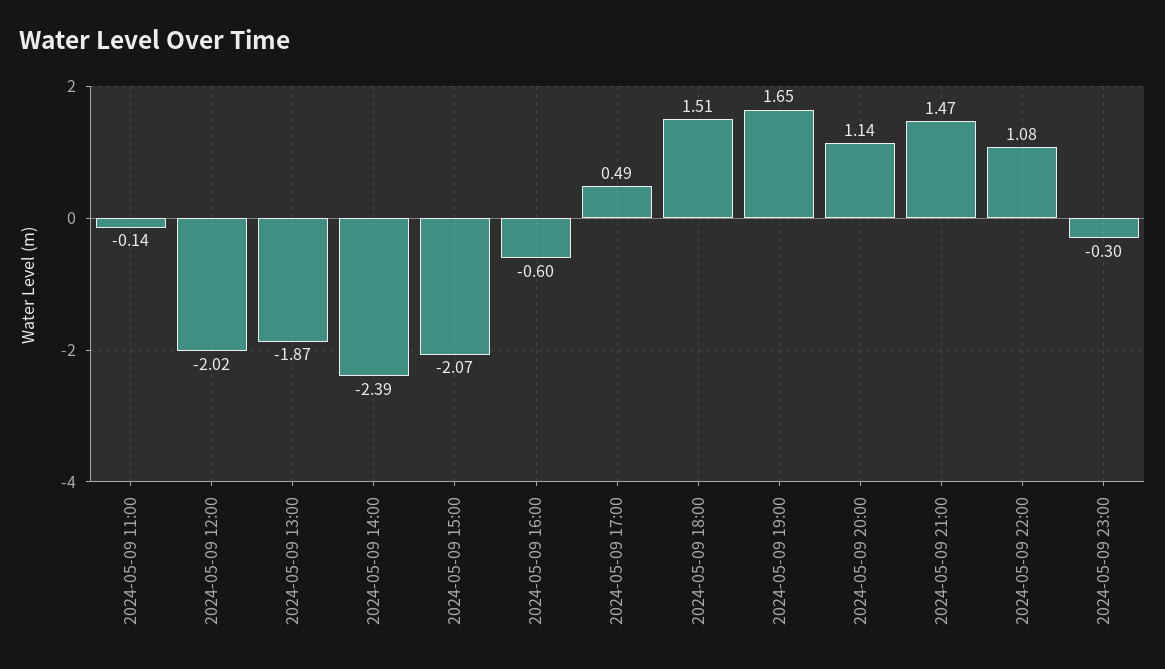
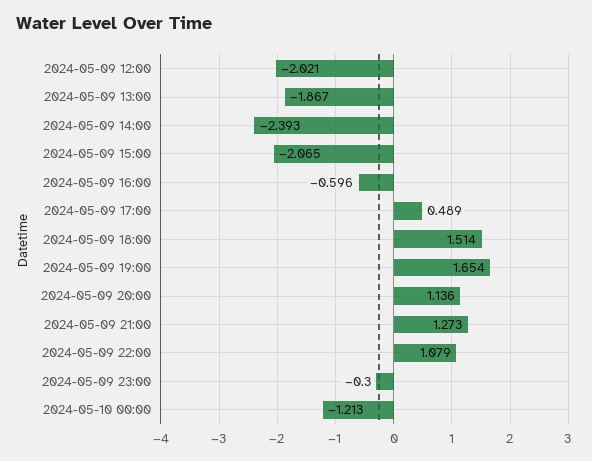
2024-05-09 11:00: -0.14 -> none
2024-05-09 21:00: 1.47 -> 1.273
2024-05-10 00:00: none -> -1.213

